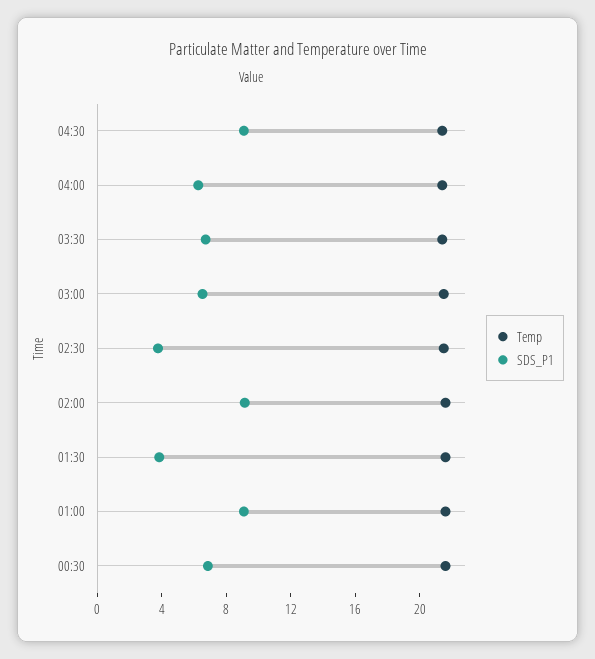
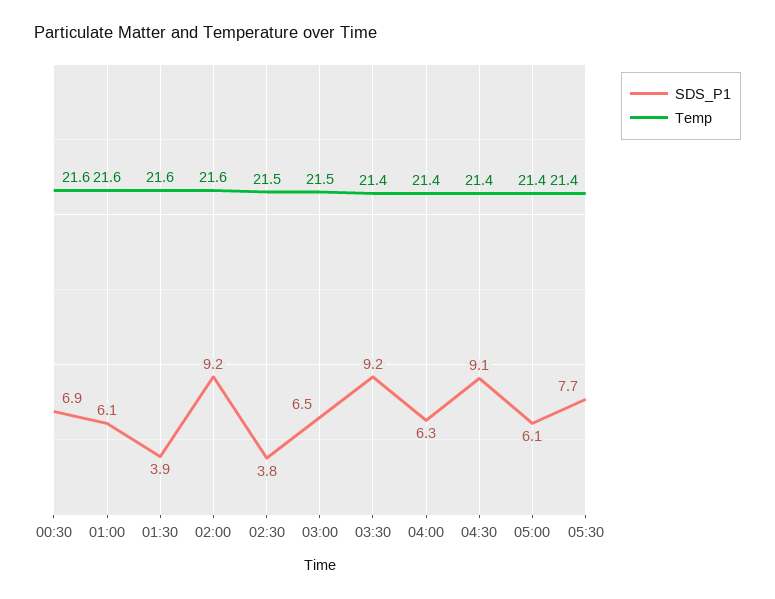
SDS_P1, 03:30: 7 -> 9.2
SDS_P1, 01:00: 9 -> 6.1
SDS_P1, 05:00: none -> 6.1
Temp, 05:00: none -> 21.4
SDS_P1, 05:30: none -> 7.7
Temp, 05:30: none -> 21.4

